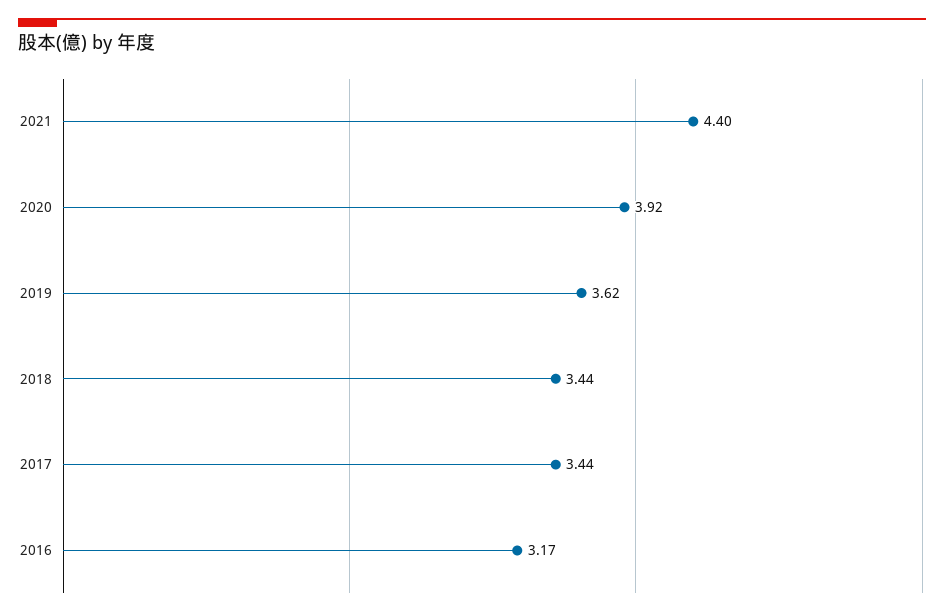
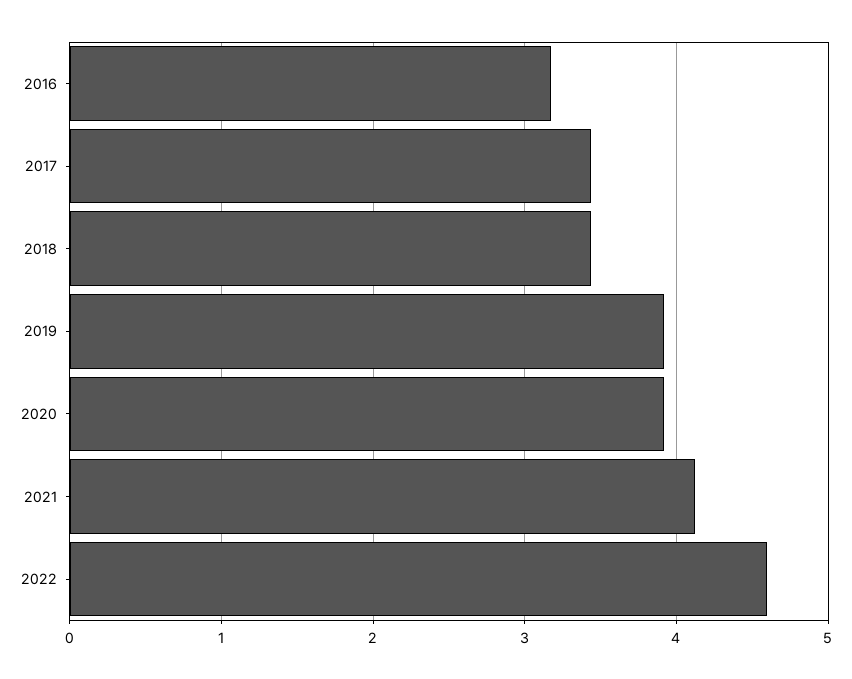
2021: 4.4 -> 4.1
2019: 3.62 -> 3.9
2022: none -> 4.6

